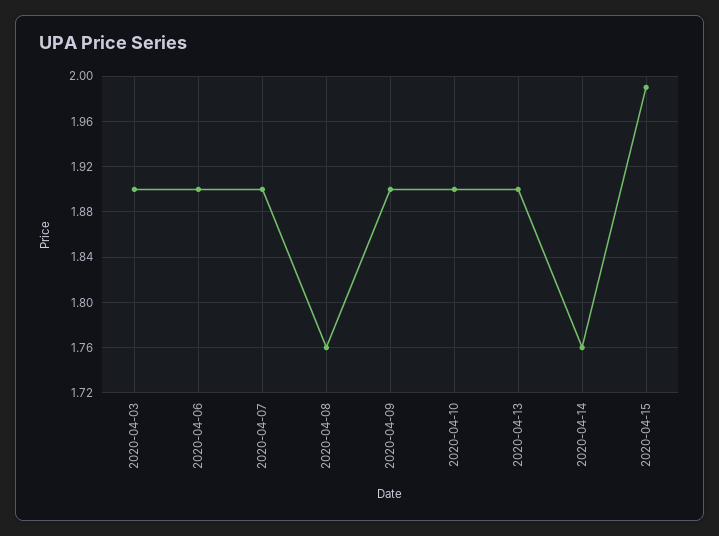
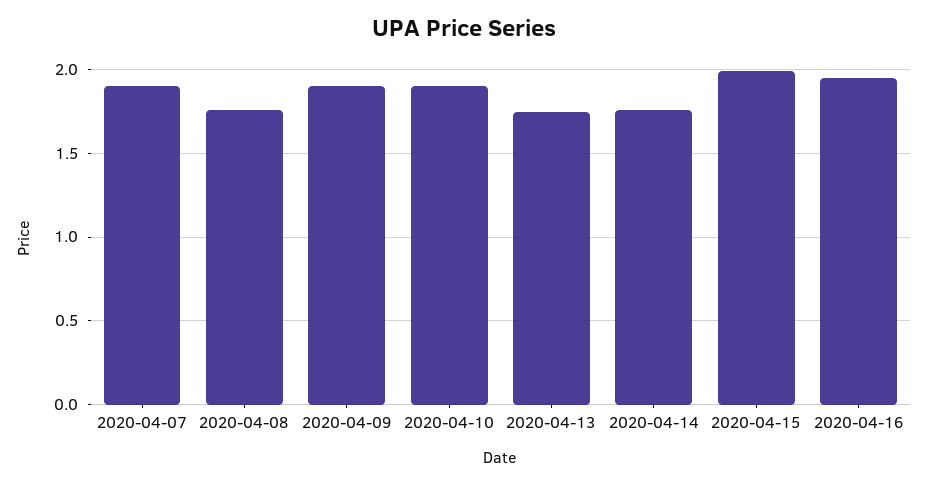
2020-04-03: 1.9 -> none
2020-04-06: 1.9 -> none
2020-04-13: 1.9 -> 1.75
2020-04-16: none -> 1.95

